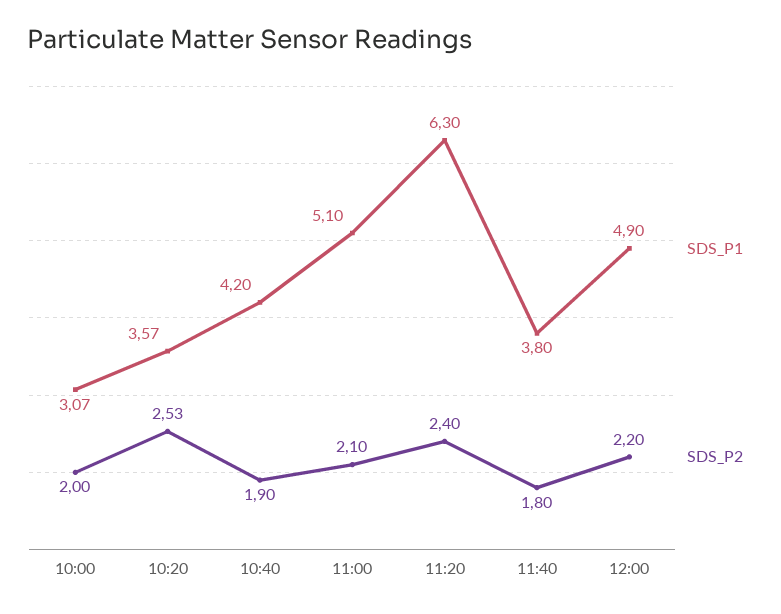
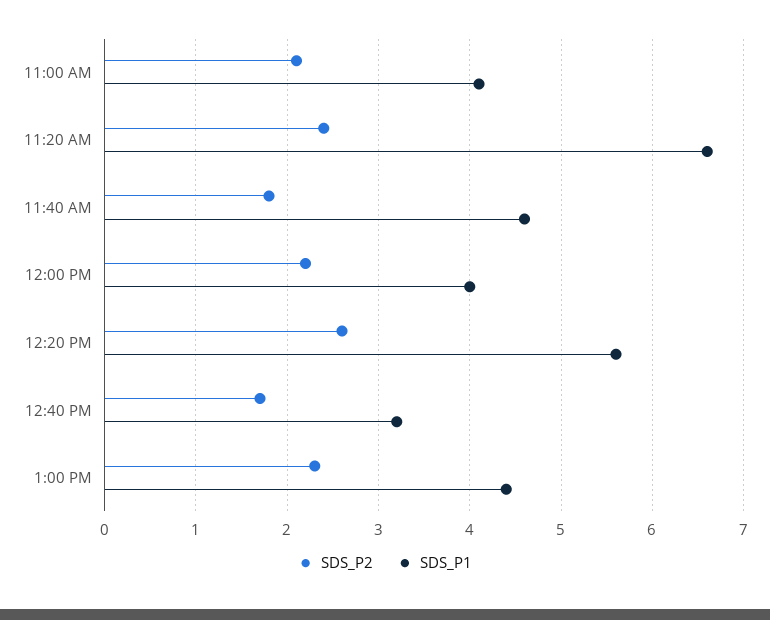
SDS_P1, 10:00: 3.07 -> none
SDS_P2, 10:00: 2 -> none
SDS_P1, 10:20: 3.57 -> none
SDS_P2, 10:20: 2.53 -> none
SDS_P1, 10:40: 4.2 -> none
SDS_P2, 10:40: 1.9 -> none
SDS_P1, 11:00: 5.1 -> 4.1
SDS_P1, 11:20: 6.3 -> 6.6
SDS_P1, 11:40: 3.8 -> 4.6
SDS_P1, 12:00: 4.9 -> 4
SDS_P2, 12:20 PM: none -> 2.6
SDS_P1, 12:20 PM: none -> 5.6
SDS_P2, 12:40 PM: none -> 1.7
SDS_P1, 12:40 PM: none -> 3.2
SDS_P2, 1:00 PM: none -> 2.3
SDS_P1, 1:00 PM: none -> 4.4

